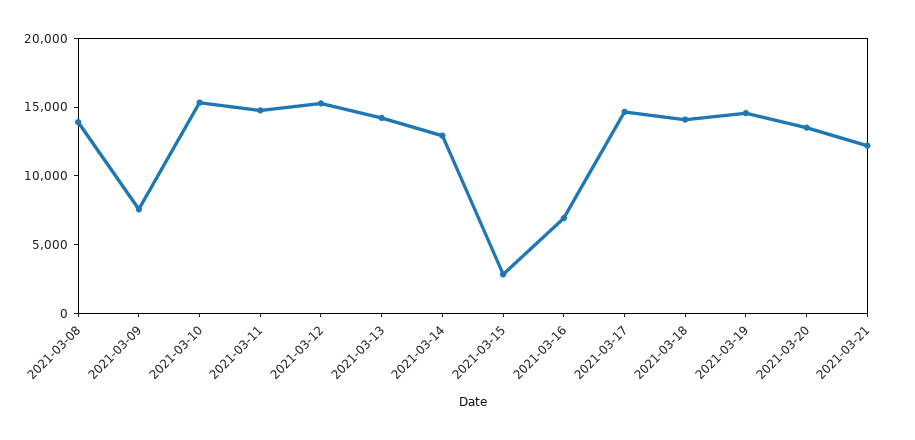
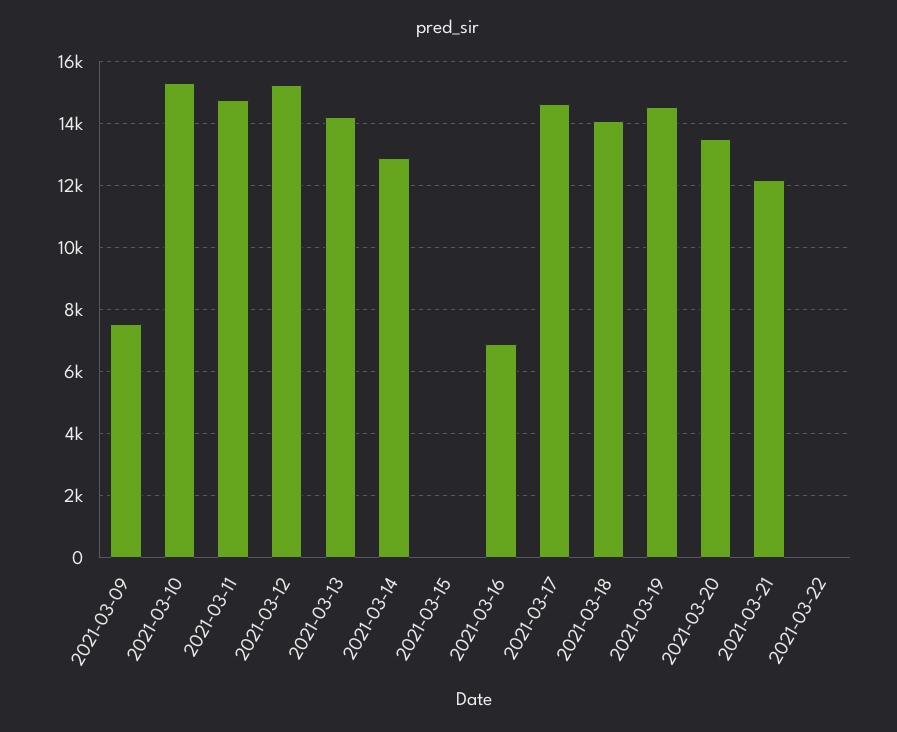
2021-03-08: 14000 -> none
2021-03-15: 3000 -> 0
2021-03-22: none -> 0

